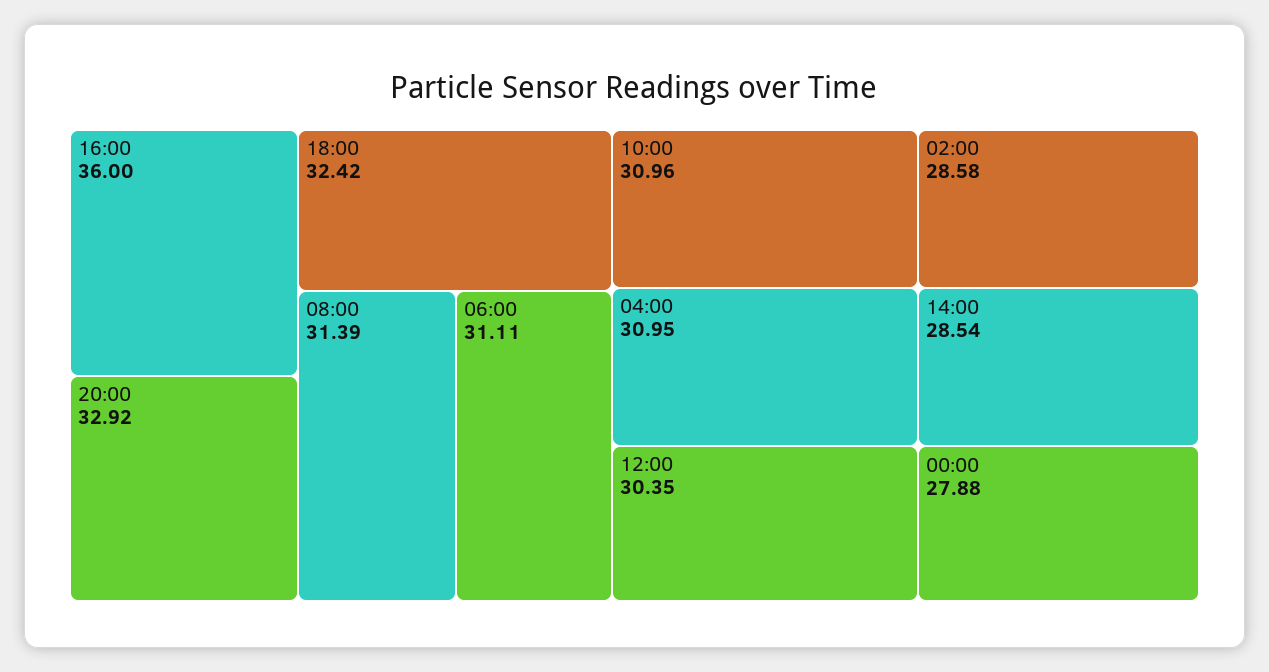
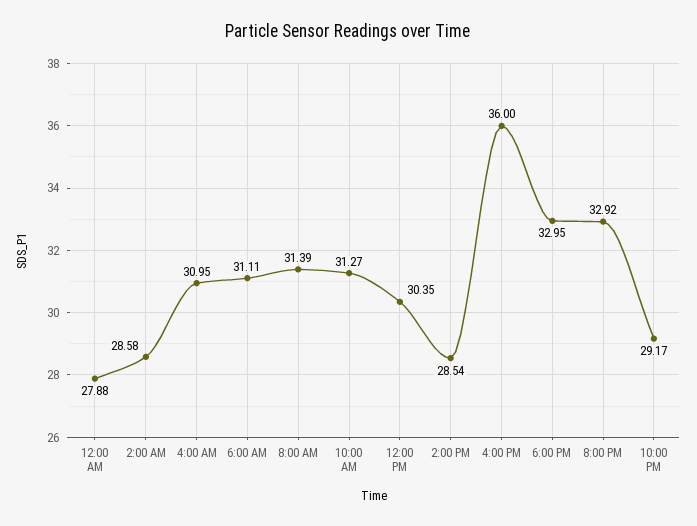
18:00: 32.42 -> 32.95
10:00: 30.96 -> 31.27
10:00 PM: none -> 29.17

